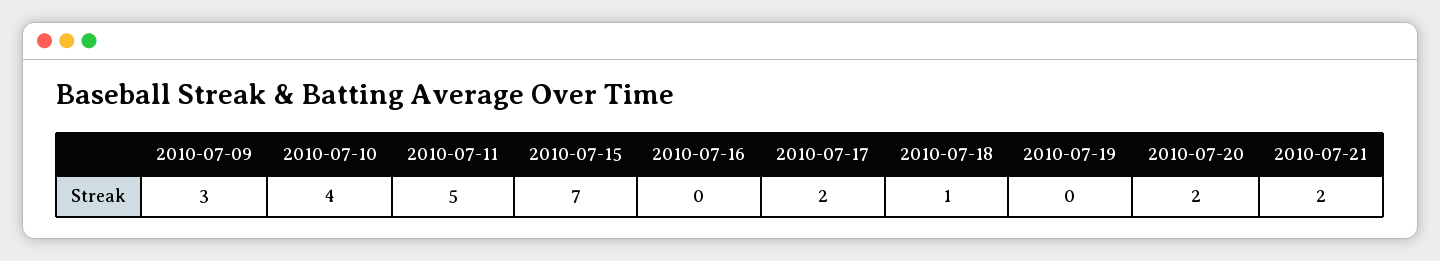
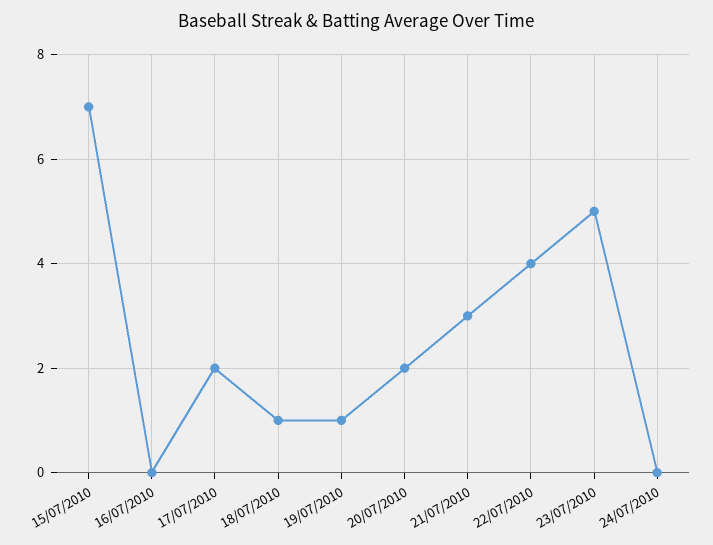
2010-07-09: 3 -> none
2010-07-10: 4 -> none
2010-07-11: 5 -> none
2010-07-19: 0 -> 1
2010-07-21: 2 -> 3
22/07/2010: none -> 4
23/07/2010: none -> 5
24/07/2010: none -> 0

